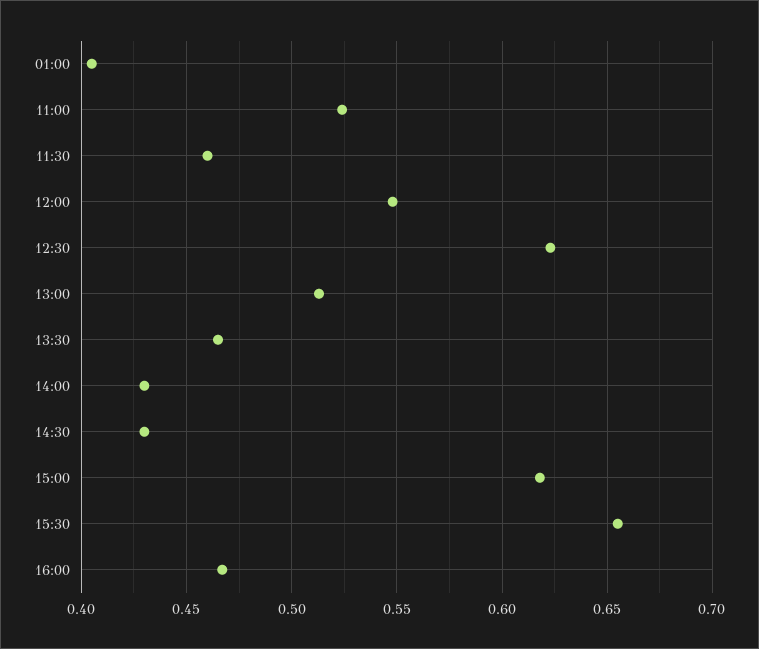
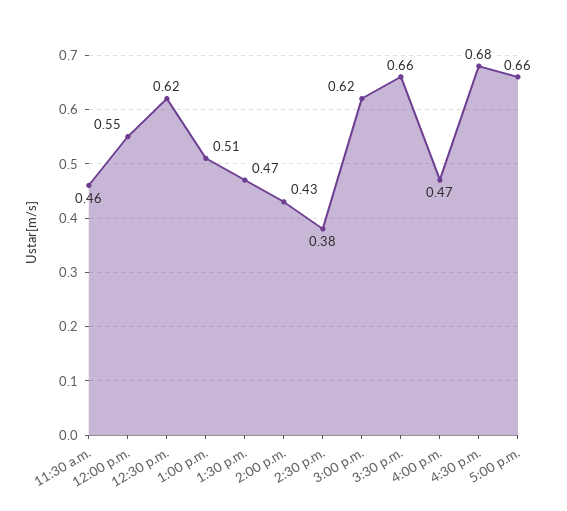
01:00: 0.405 -> none
11:00: 0.525 -> none
14:30: 0.43 -> 0.38
4:30 p.m.: none -> 0.68
5:00 p.m.: none -> 0.66

